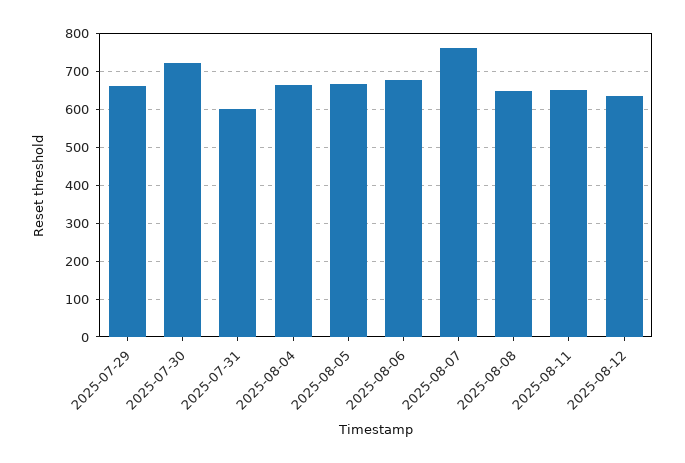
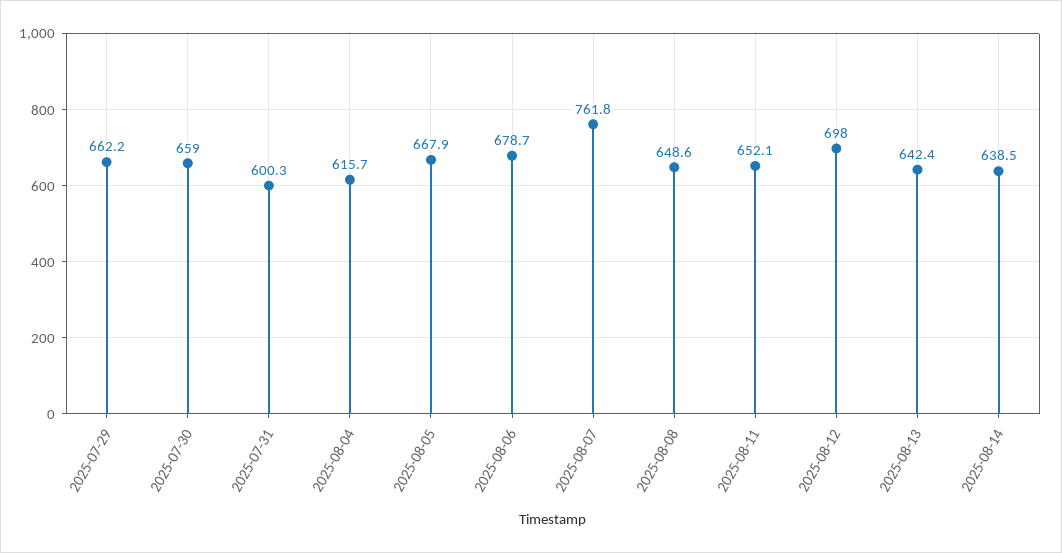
2025-07-30: 720 -> 659
2025-08-04: 660 -> 615.7
2025-08-12: 640 -> 698
2025-08-13: none -> 642.4
2025-08-14: none -> 638.5

